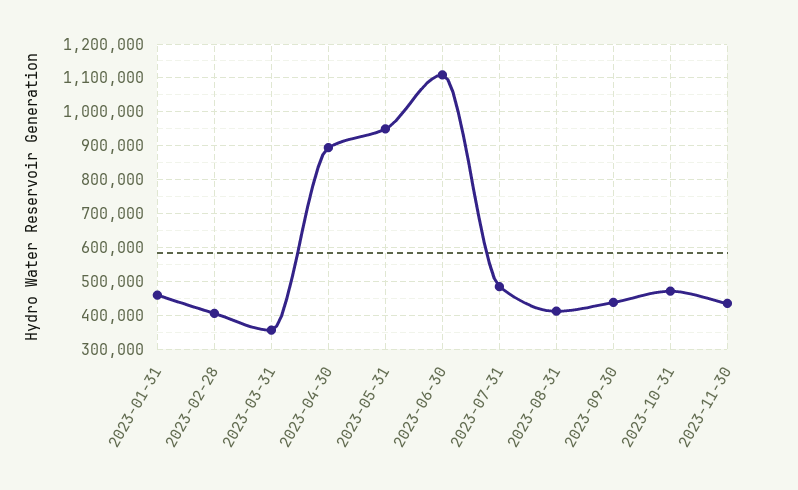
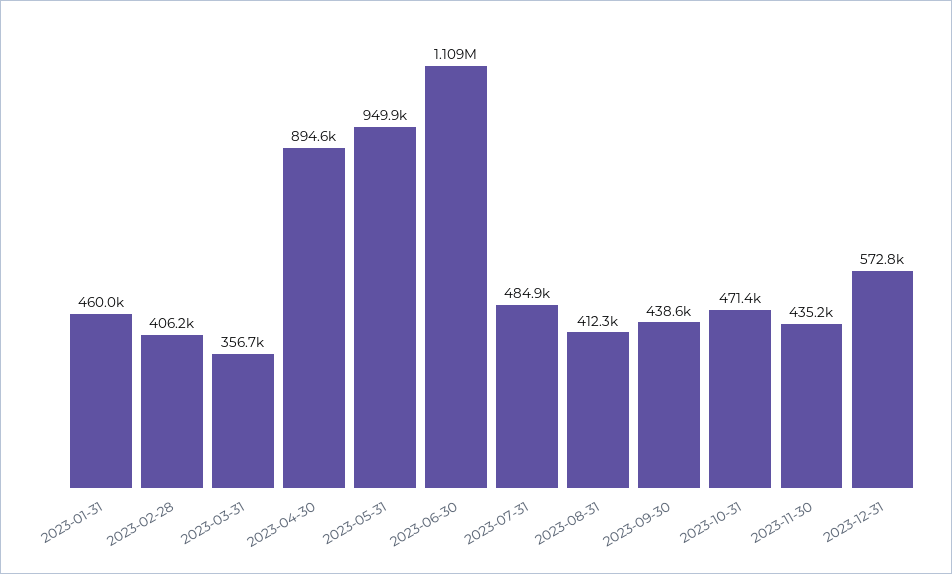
2023-12-31: none -> 572800

